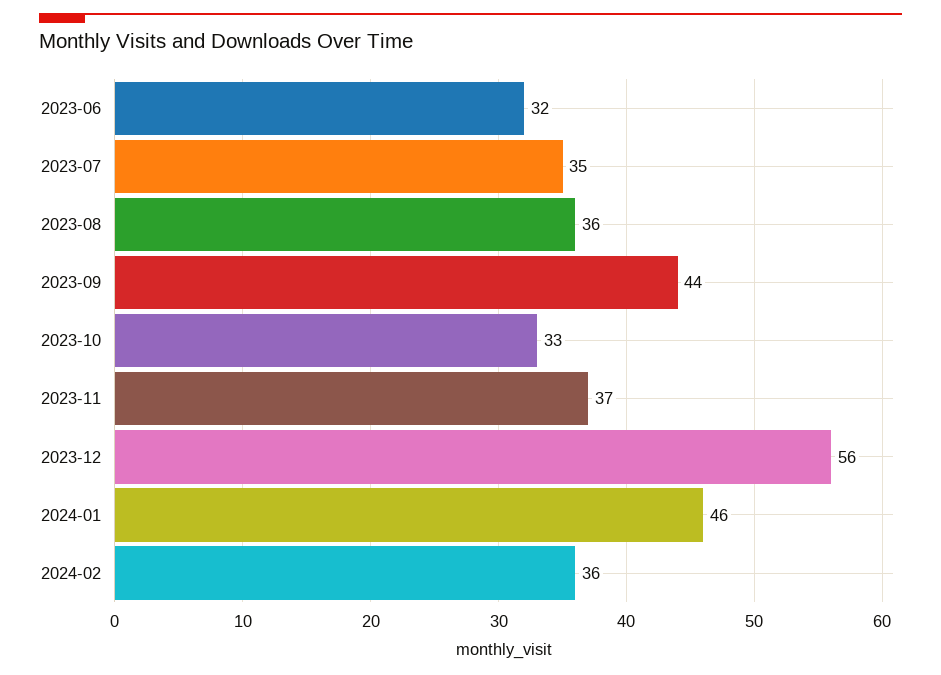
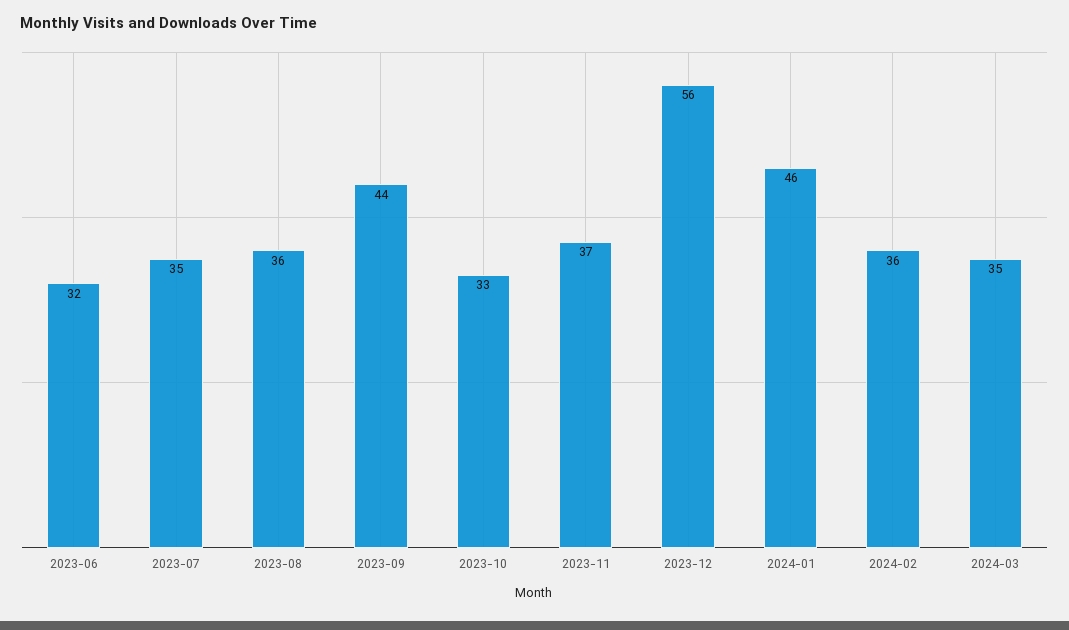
2024-03: none -> 35

